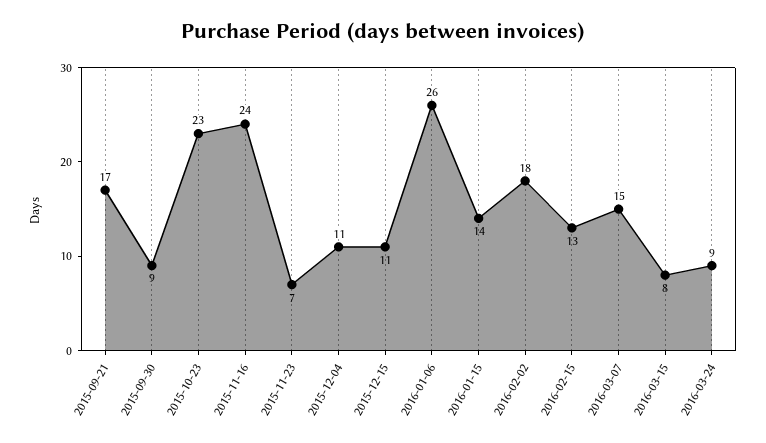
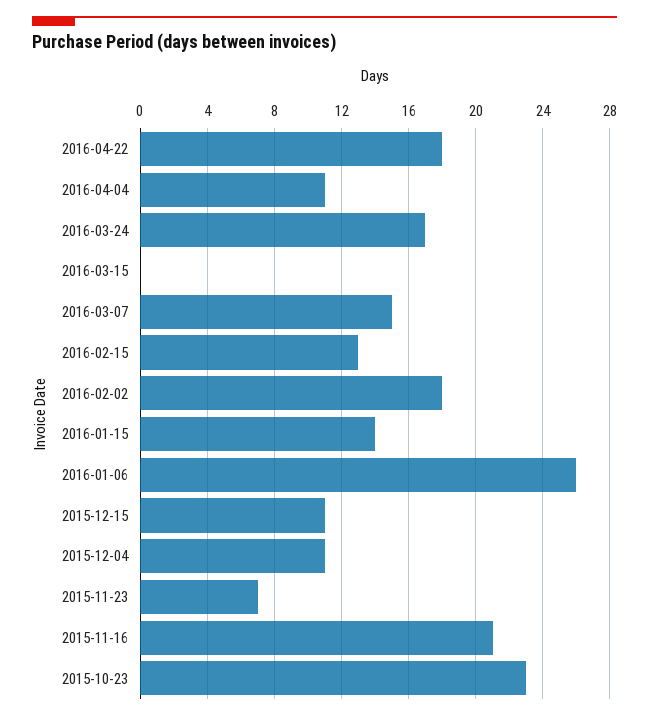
2015-09-21: 17 -> none
2015-09-30: 9 -> none
2015-11-16: 24 -> 21
2016-03-15: 8 -> 0
2016-03-24: 9 -> 17
2016-04-22: none -> 18
2016-04-04: none -> 11

